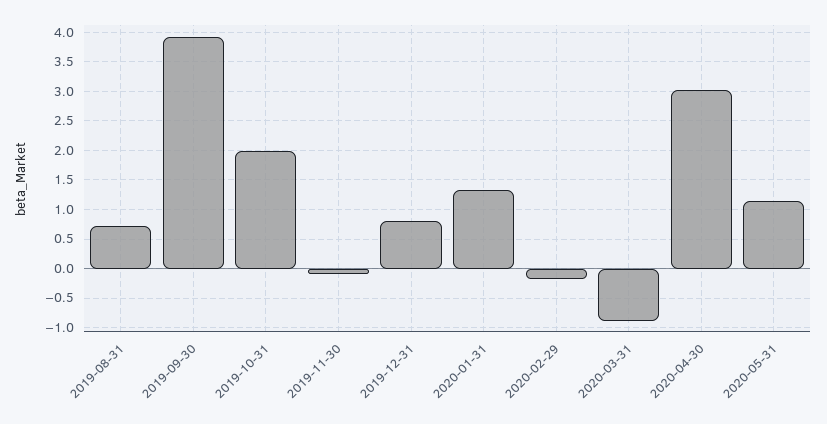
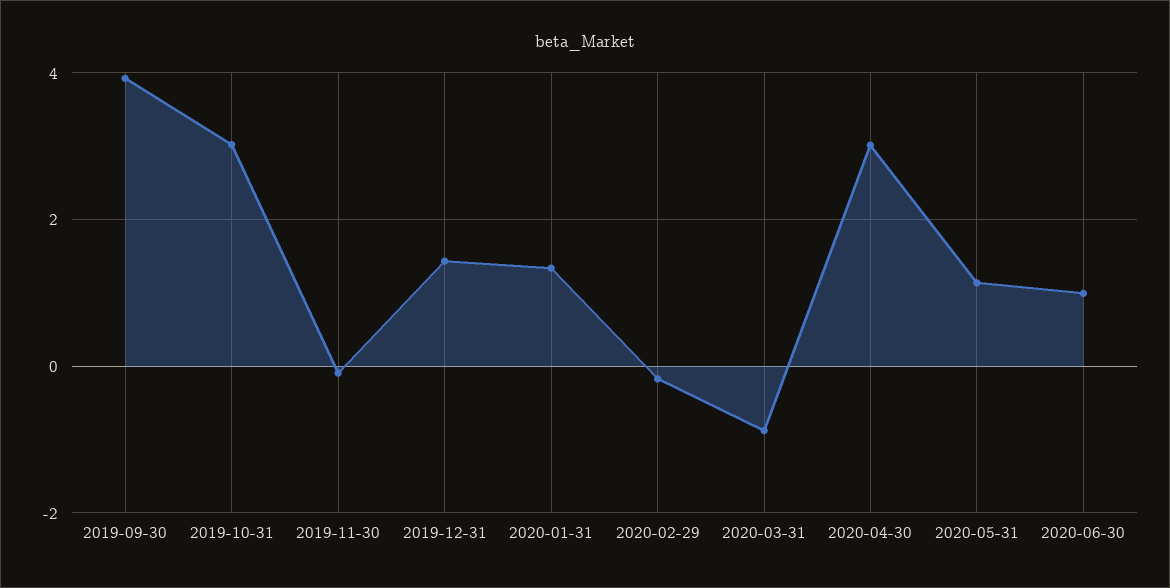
2019-08-31: 0.75 -> none
2019-10-31: 2 -> 3
2019-12-31: 0.75 -> 1.4
2020-06-30: none -> 1

